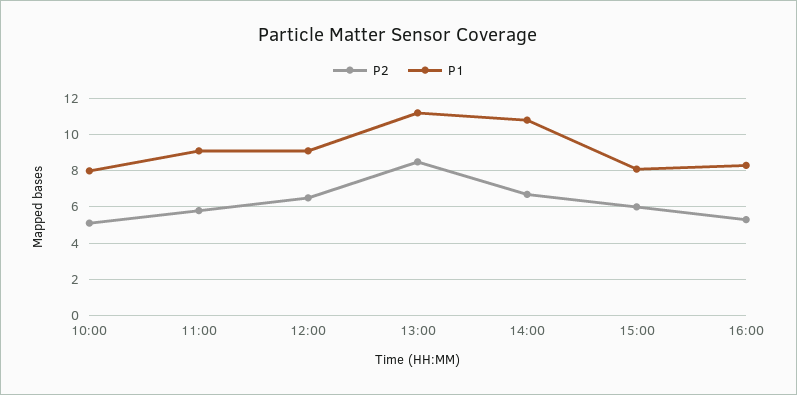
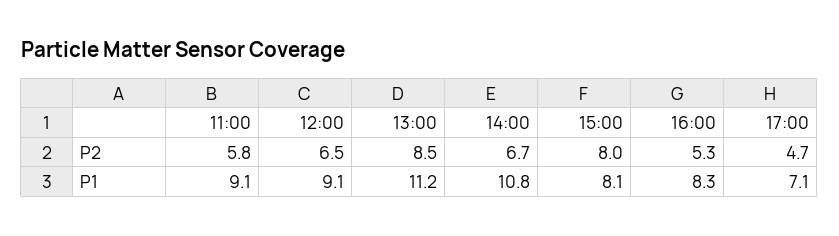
P2, 10:00: 5 -> none
P1, 10:00: 8 -> none
P2, 15:00: 6 -> 8
P2, 17:00: none -> 4.7
P1, 17:00: none -> 7.1

